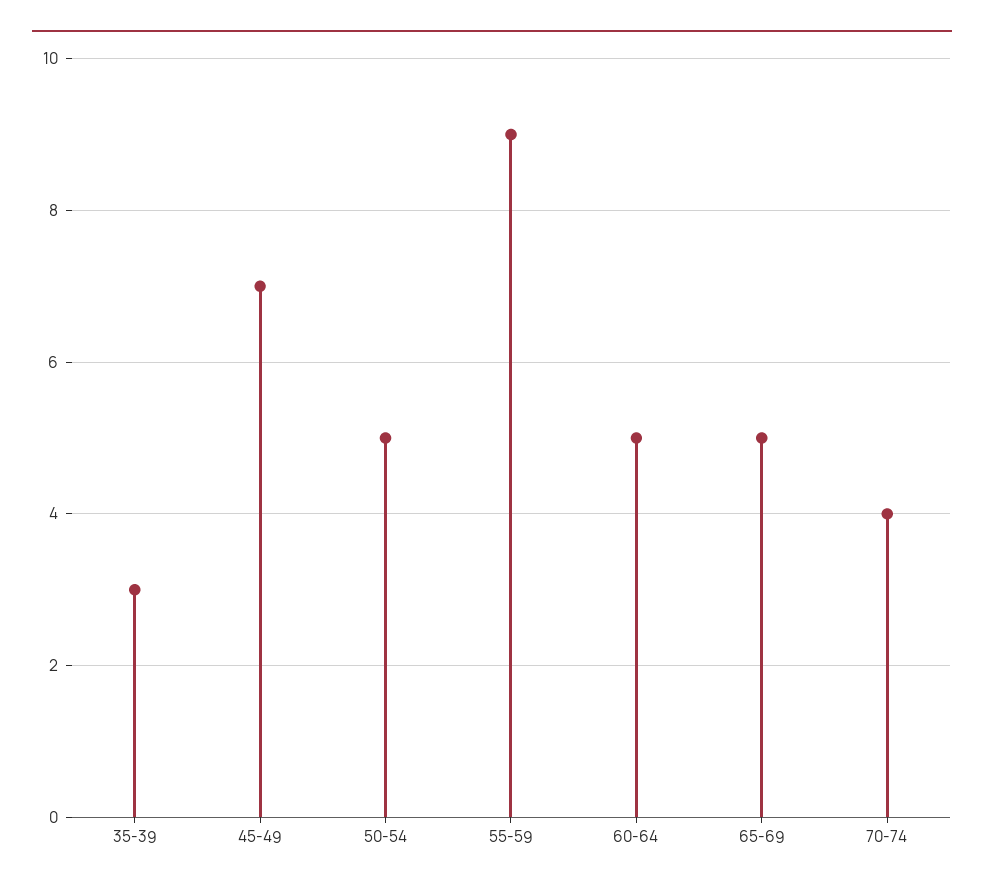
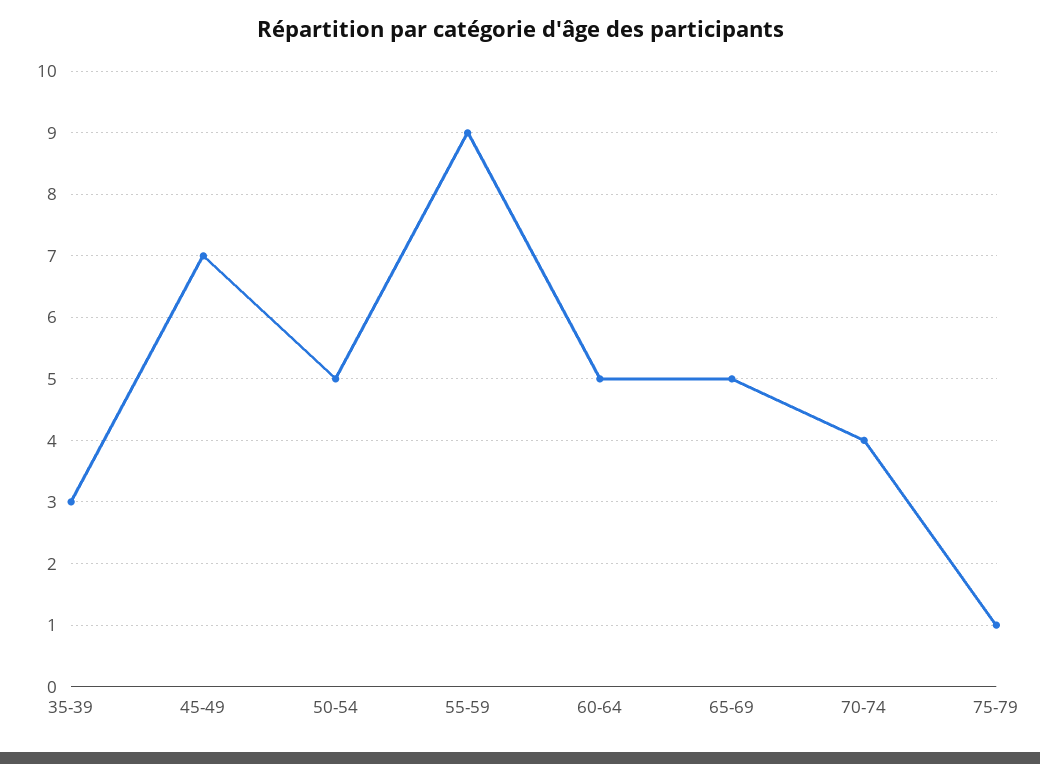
75-79: none -> 1

